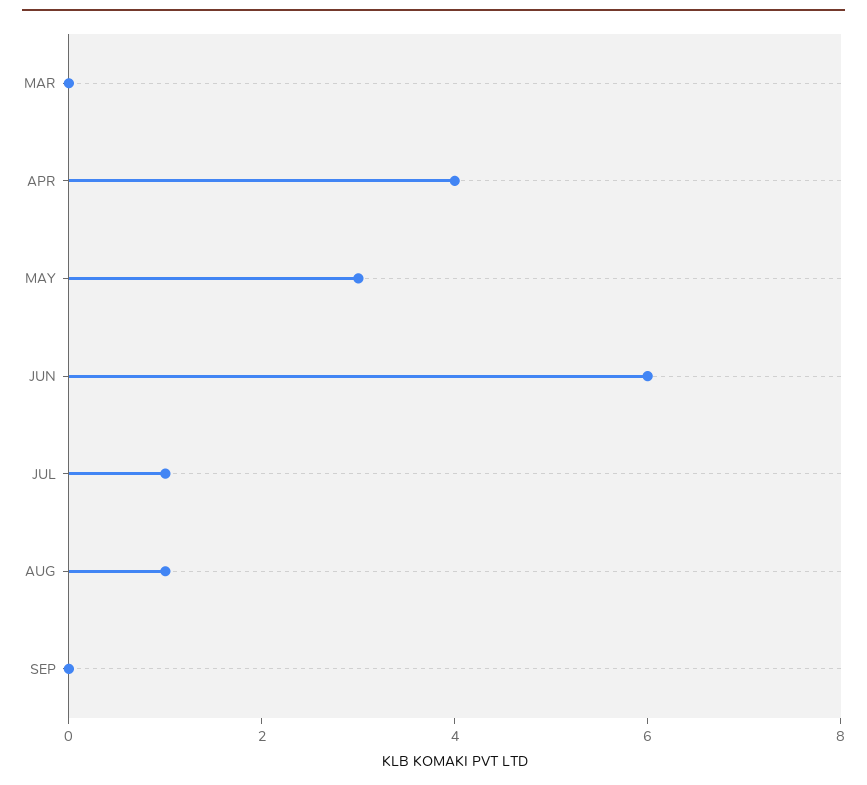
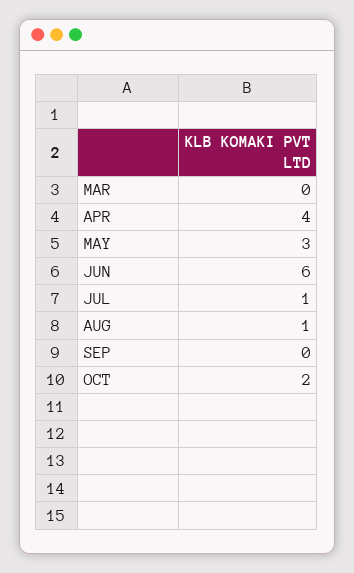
OCT: none -> 2

